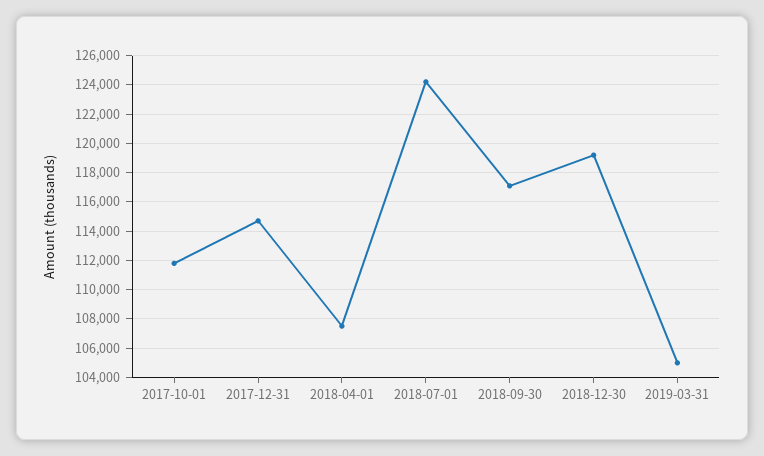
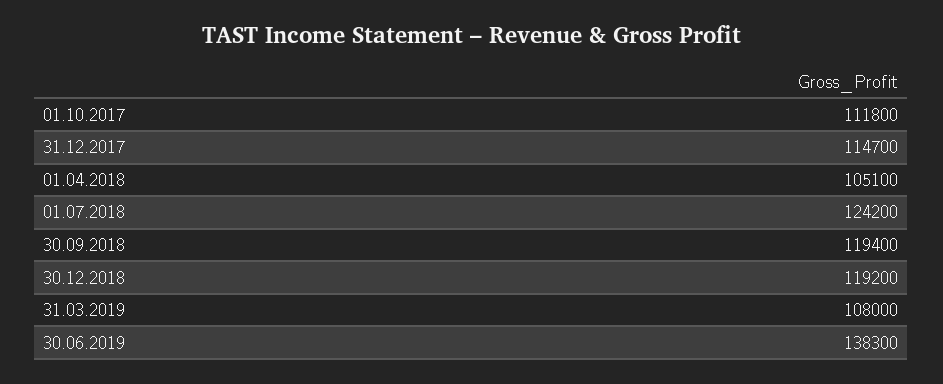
2018-04-01: 107500 -> 105100
2018-09-30: 117000 -> 119400
2019-03-31: 105000 -> 108000
30.06.2019: none -> 138300

